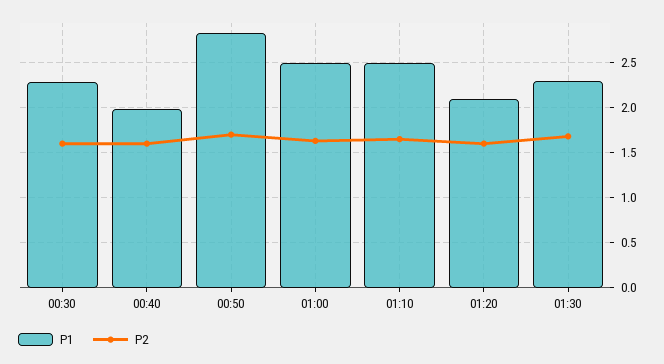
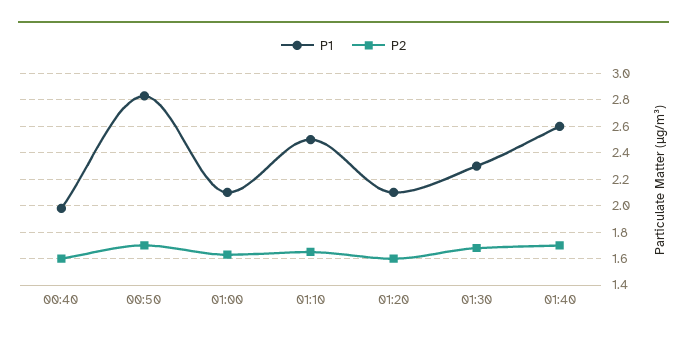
P1, 00:30: 2.3 -> none
P2, 00:30: 1.6 -> none
P1, 01:00: 2.5 -> 2.1
P1, 01:40: none -> 2.6
P2, 01:40: none -> 1.7

